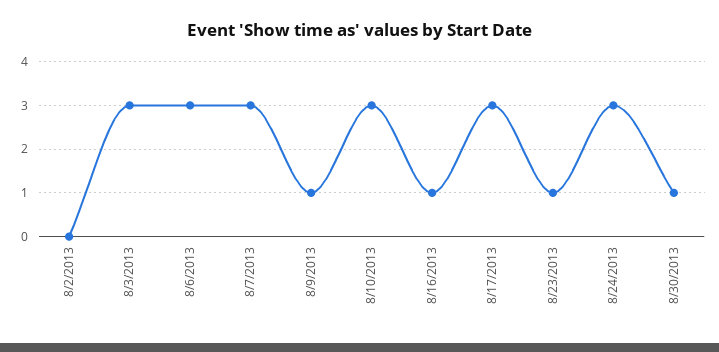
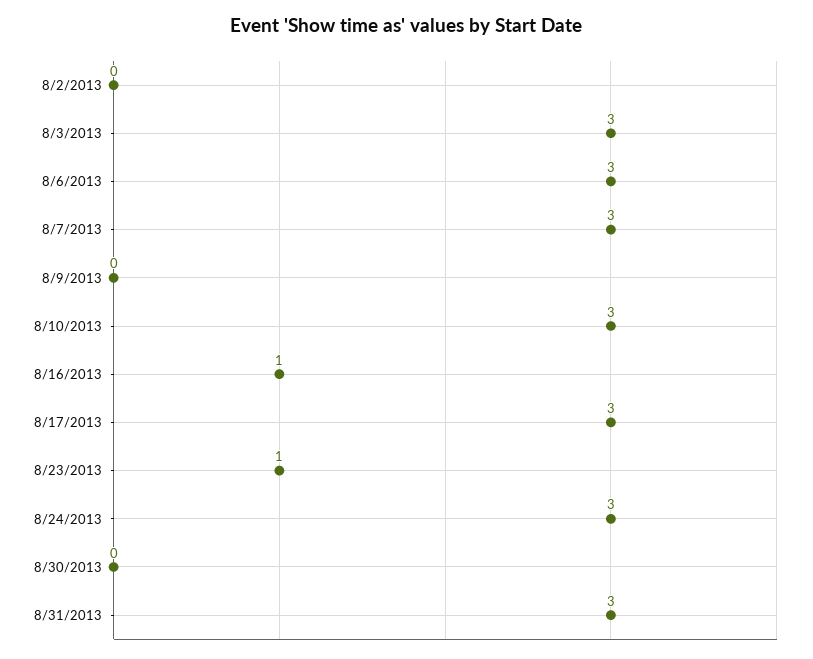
8/9/2013: 1 -> 0
8/30/2013: 1 -> 0
8/31/2013: none -> 3

